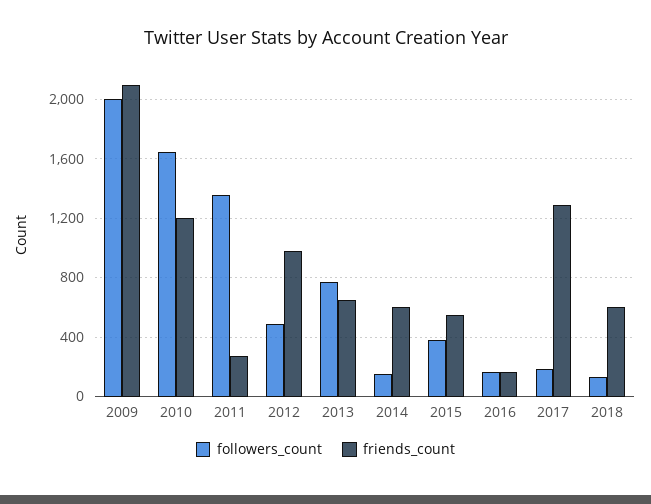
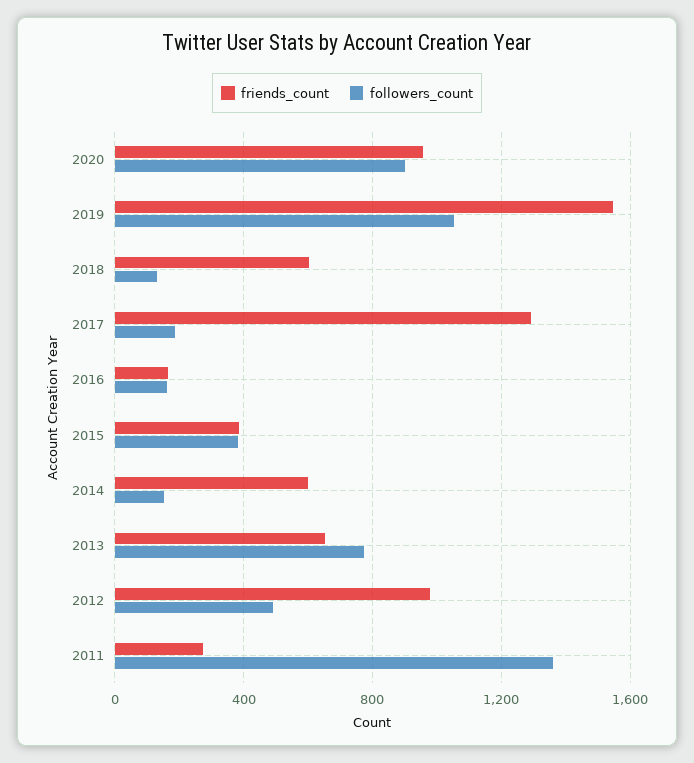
followers_count, 2009: 2000 -> none
friends_count, 2009: 2100 -> none
followers_count, 2010: 1650 -> none
friends_count, 2010: 1200 -> none
friends_count, 2015: 550 -> 400
friends_count, 2020: none -> 950
followers_count, 2020: none -> 900
friends_count, 2019: none -> 1550
followers_count, 2019: none -> 1050

